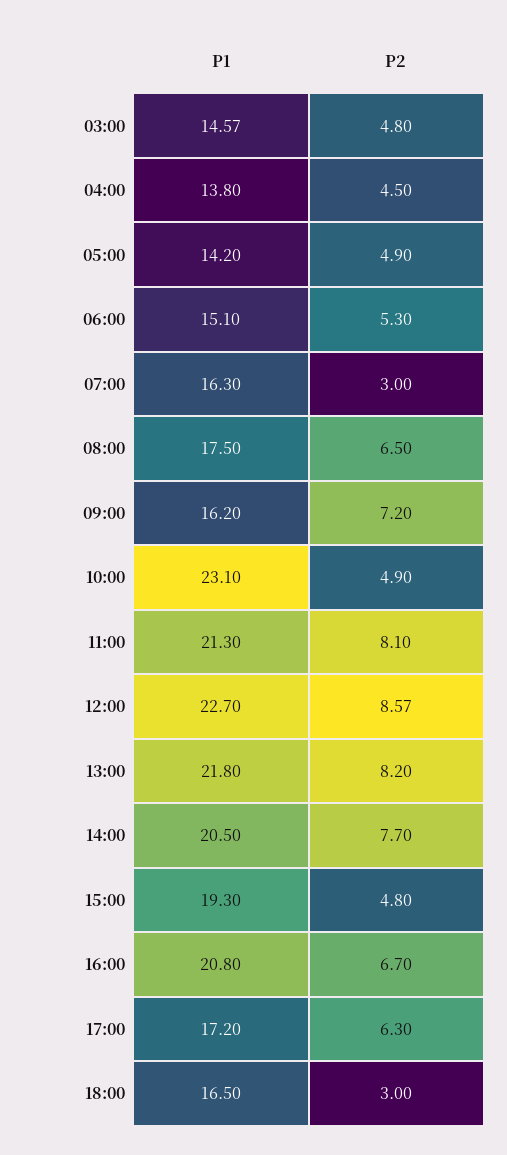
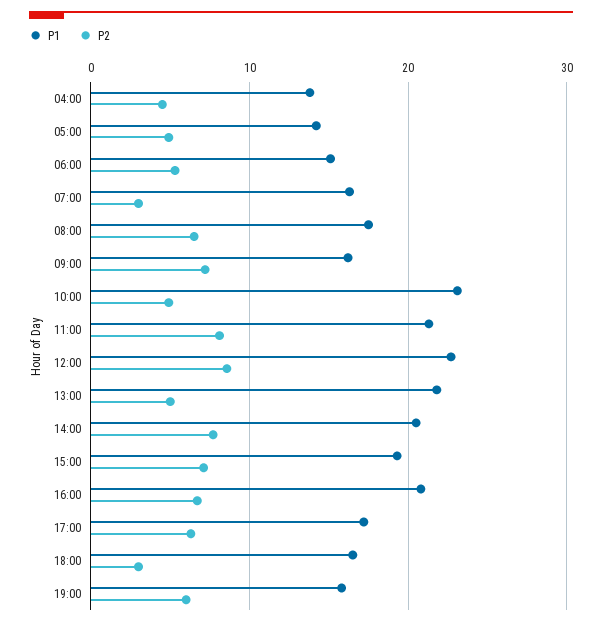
P1, 03:00: 14.57 -> none
P2, 03:00: 4.8 -> none
P2, 13:00: 8.2 -> 5
P2, 15:00: 4.8 -> 7
P1, 19:00: none -> 16
P2, 19:00: none -> 6

